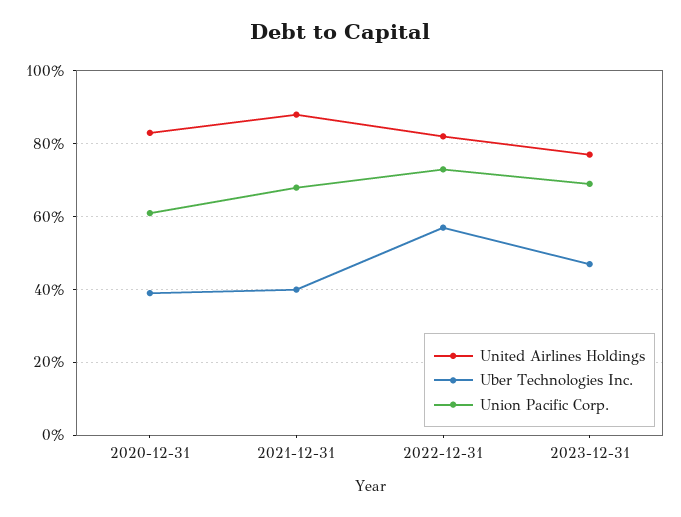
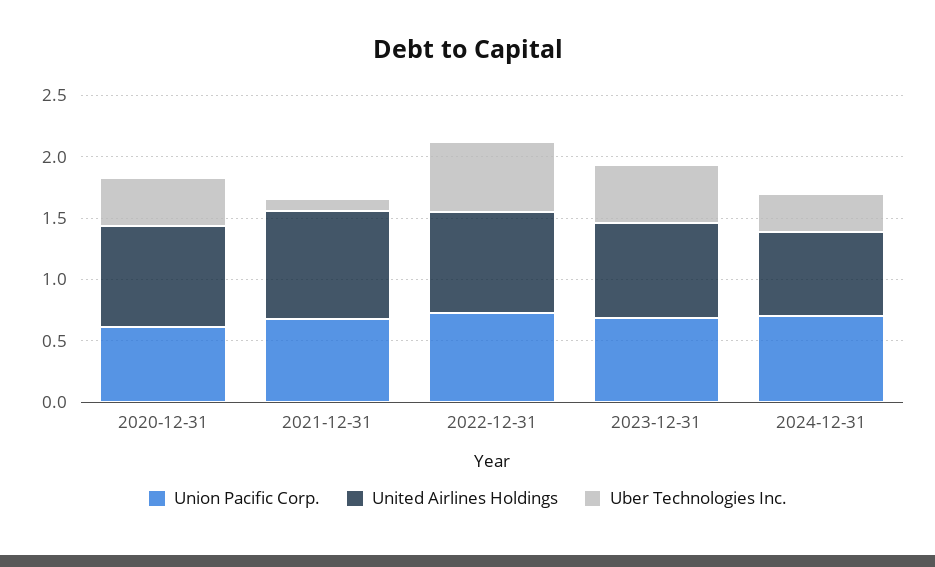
Uber Technologies Inc., 2021-12-31: 0.4 -> 0.1
Union Pacific Corp., 2024-12-31: none -> 0.7
United Airlines Holdings, 2024-12-31: none -> 0.7
Uber Technologies Inc., 2024-12-31: none -> 0.3

